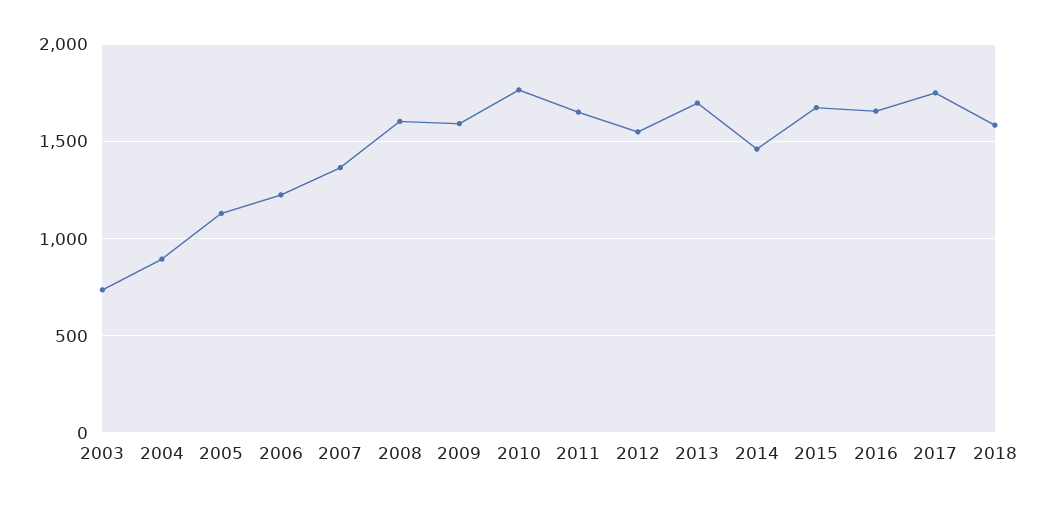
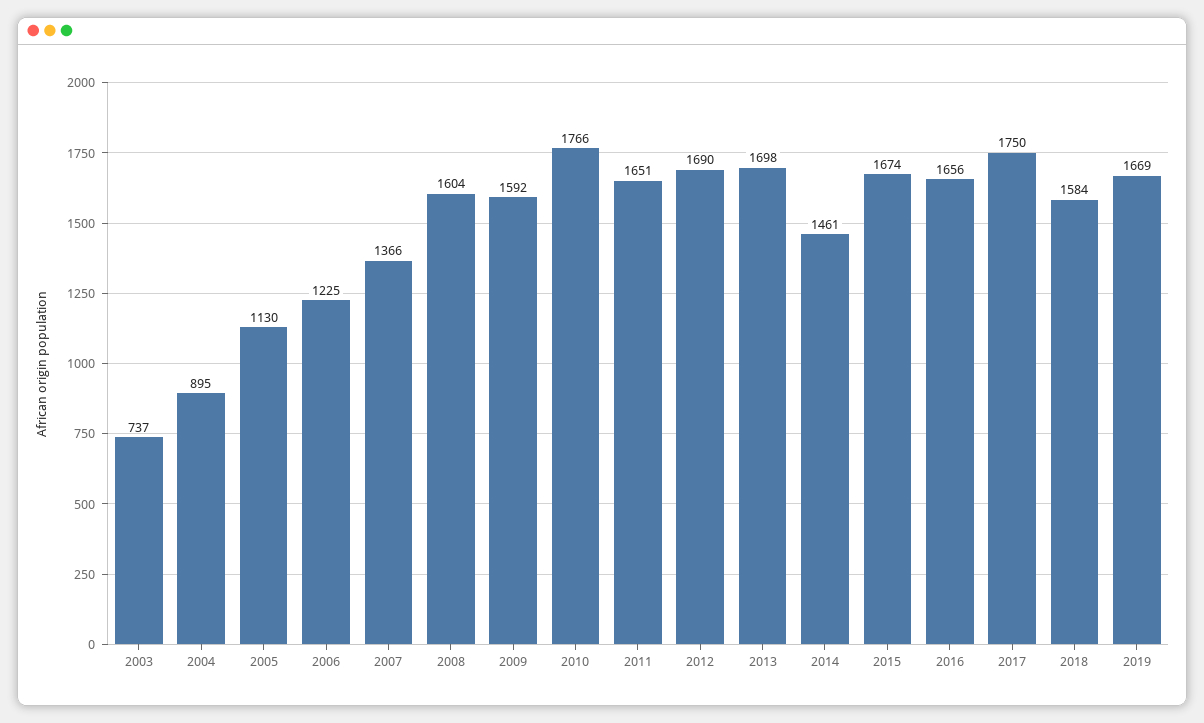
2012: 1550 -> 1690
2019: none -> 1669

